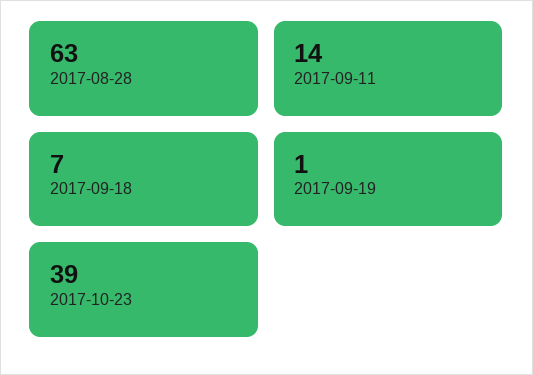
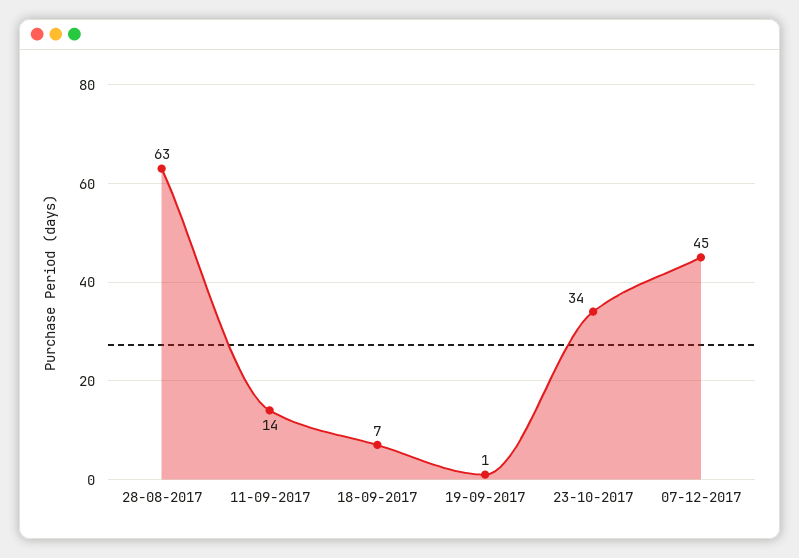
2017-10-23: 39 -> 34
07-12-2017: none -> 45

